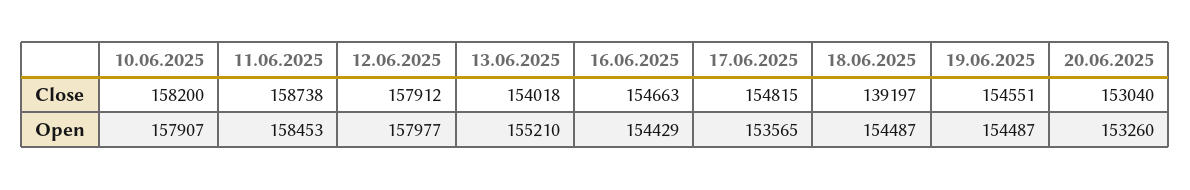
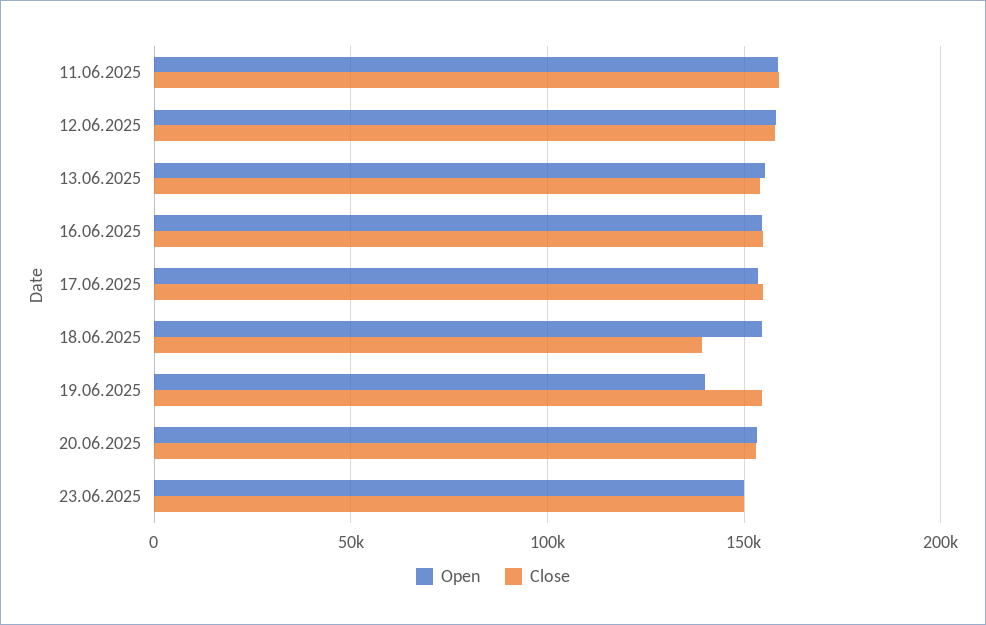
Close, 10.06.2025: 158200 -> none
Open, 10.06.2025: 157907 -> none
Open, 19.06.2025: 154487 -> 140000
Open, 23.06.2025: none -> 150000
Close, 23.06.2025: none -> 150000

